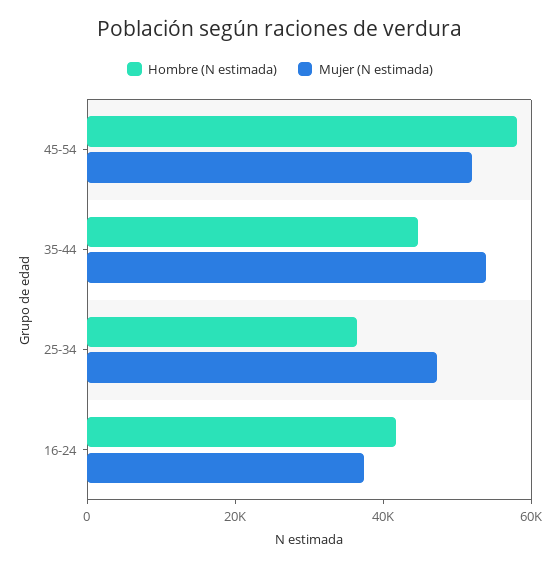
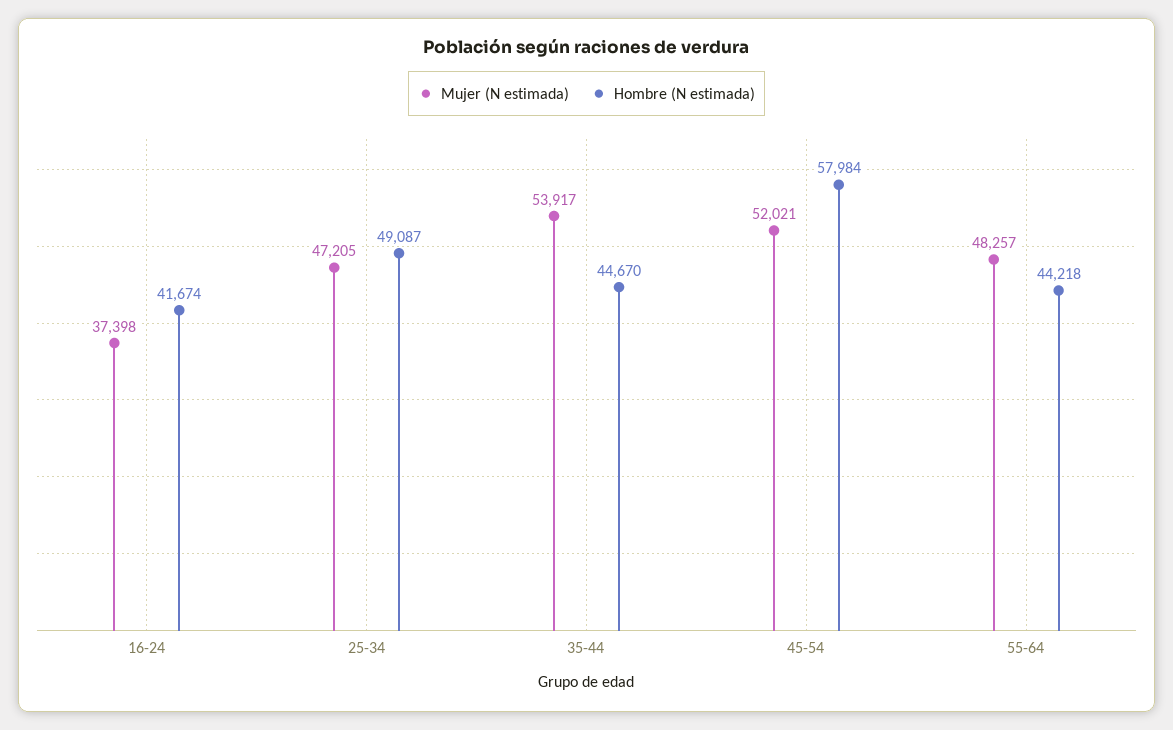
Hombre (N estimada), 25-34: 35000 -> 49087
Mujer (N estimada), 55-64: none -> 48257
Hombre (N estimada), 55-64: none -> 44218

